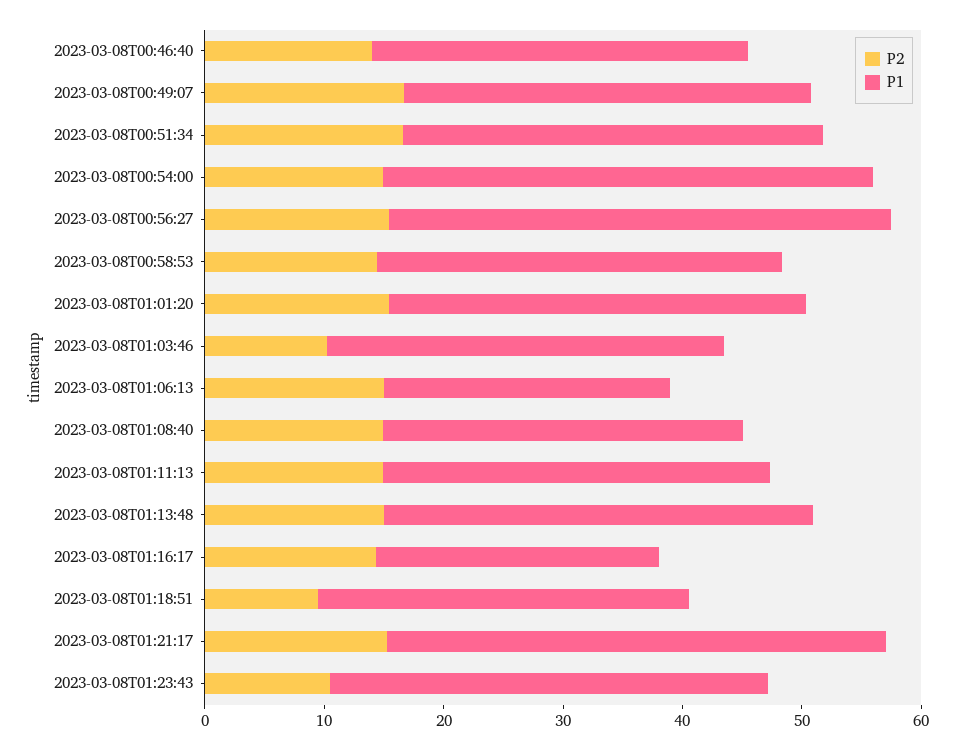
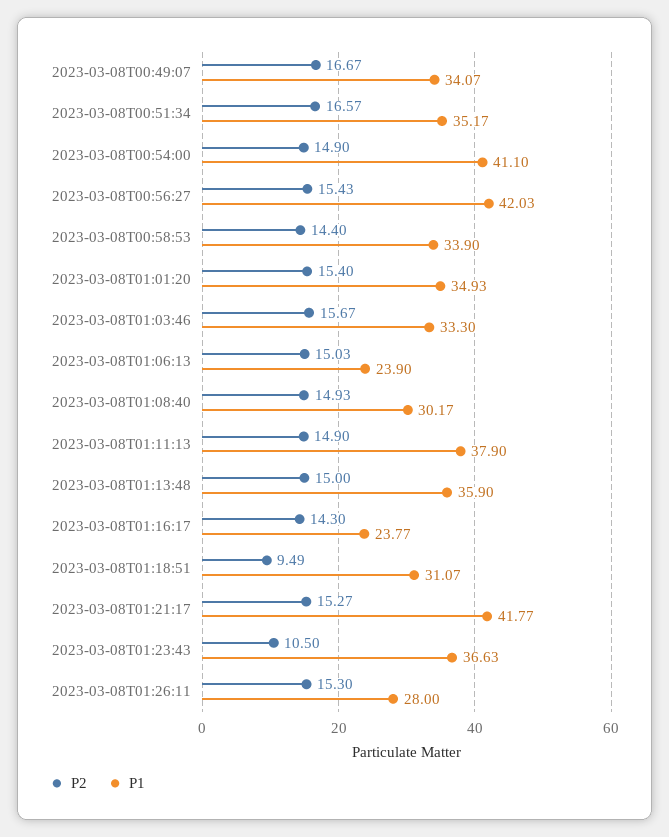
P2, 2023-03-08T00:46:40: 14 -> none
P1, 2023-03-08T00:46:40: 32 -> none
P2, 2023-03-08T01:03:46: 10 -> 15.67
P1, 2023-03-08T01:11:13: 32 -> 37.9
P2, 2023-03-08T01:26:11: none -> 15.3
P1, 2023-03-08T01:26:11: none -> 28

